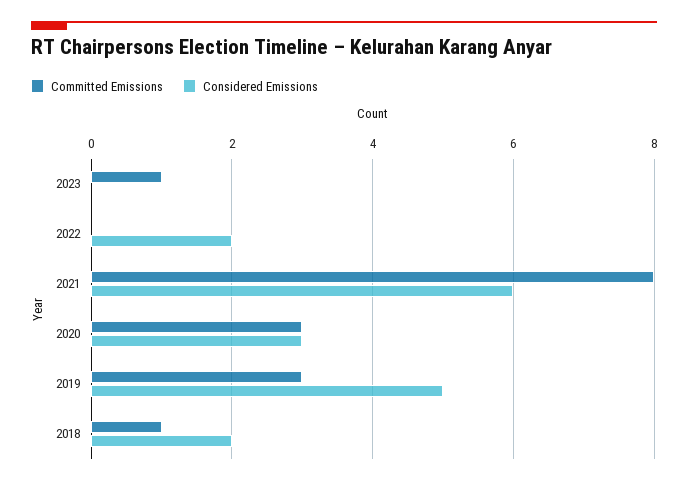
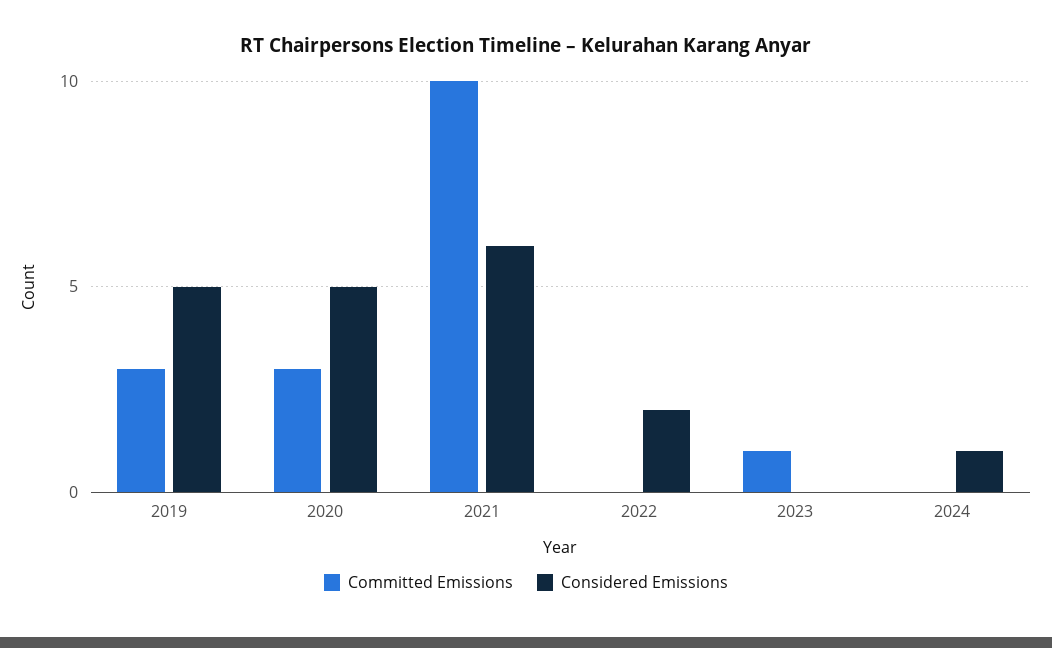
Committed Emissions, 2021: 8 -> 10
Considered Emissions, 2020: 3 -> 5
Committed Emissions, 2018: 1 -> none
Considered Emissions, 2018: 2 -> none
Committed Emissions, 2024: none -> 0
Considered Emissions, 2024: none -> 1

